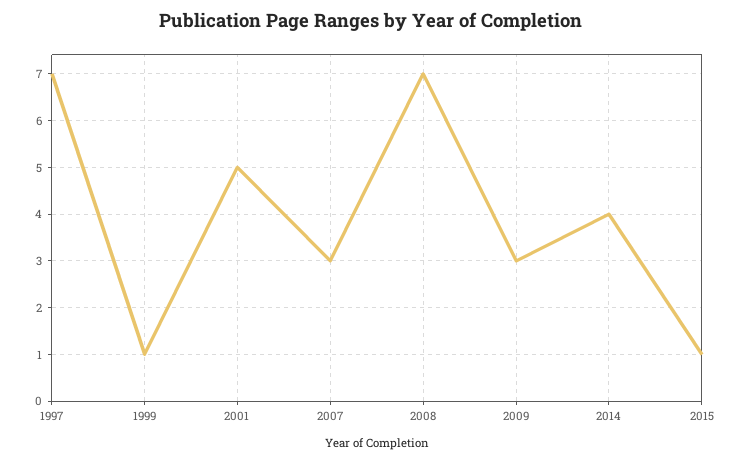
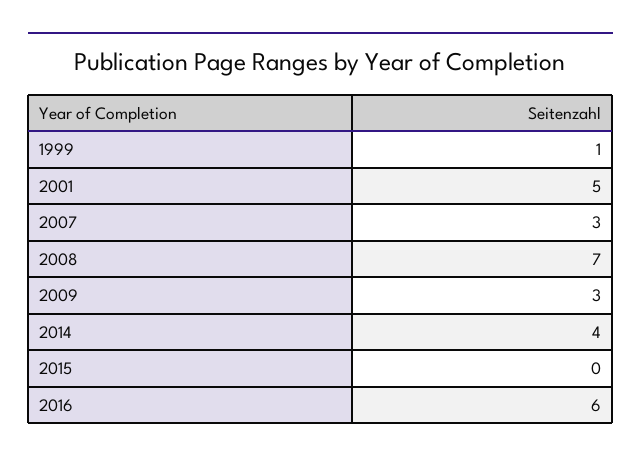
1997: 7 -> none
2015: 1 -> 0
2016: none -> 6

